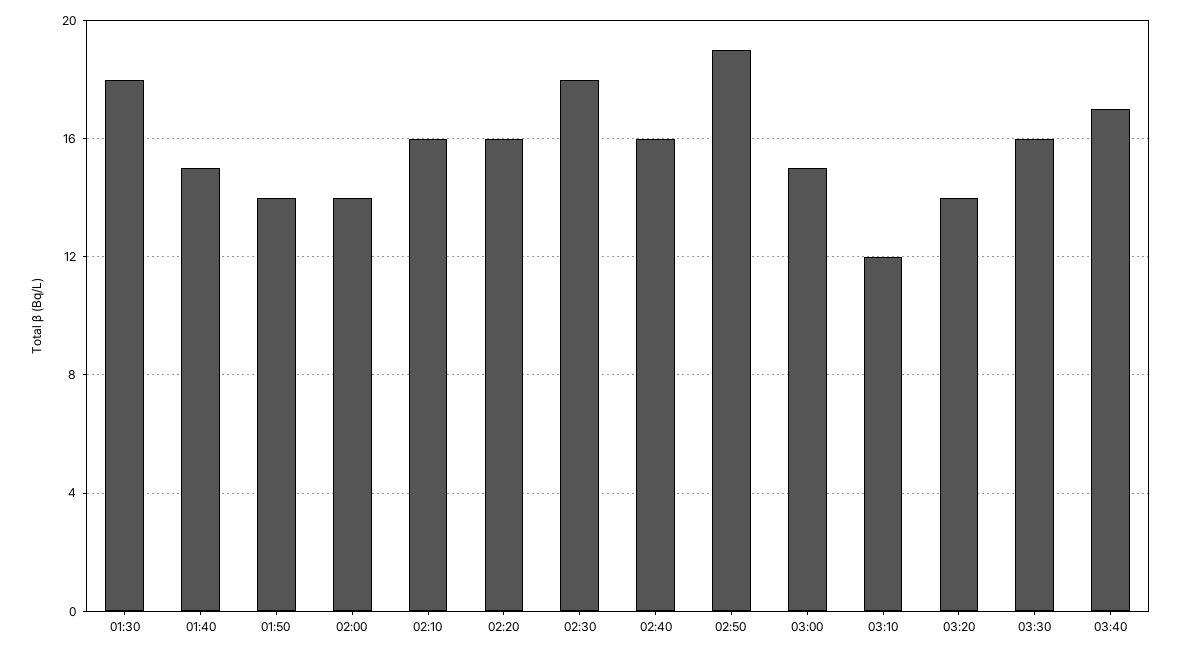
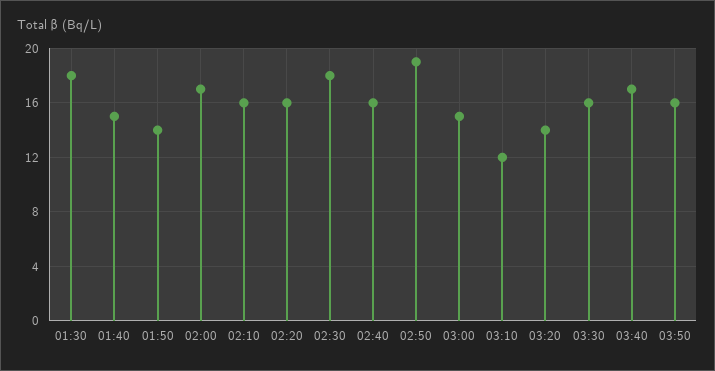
02:00: 14 -> 17
03:50: none -> 16

